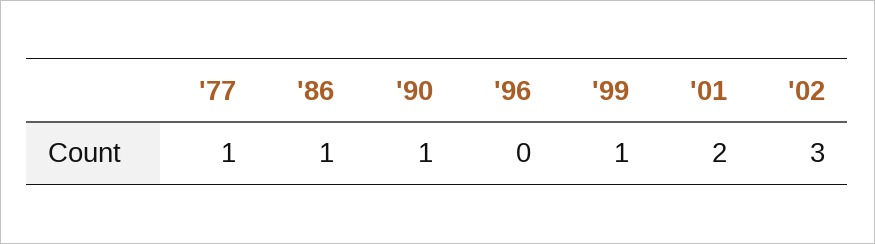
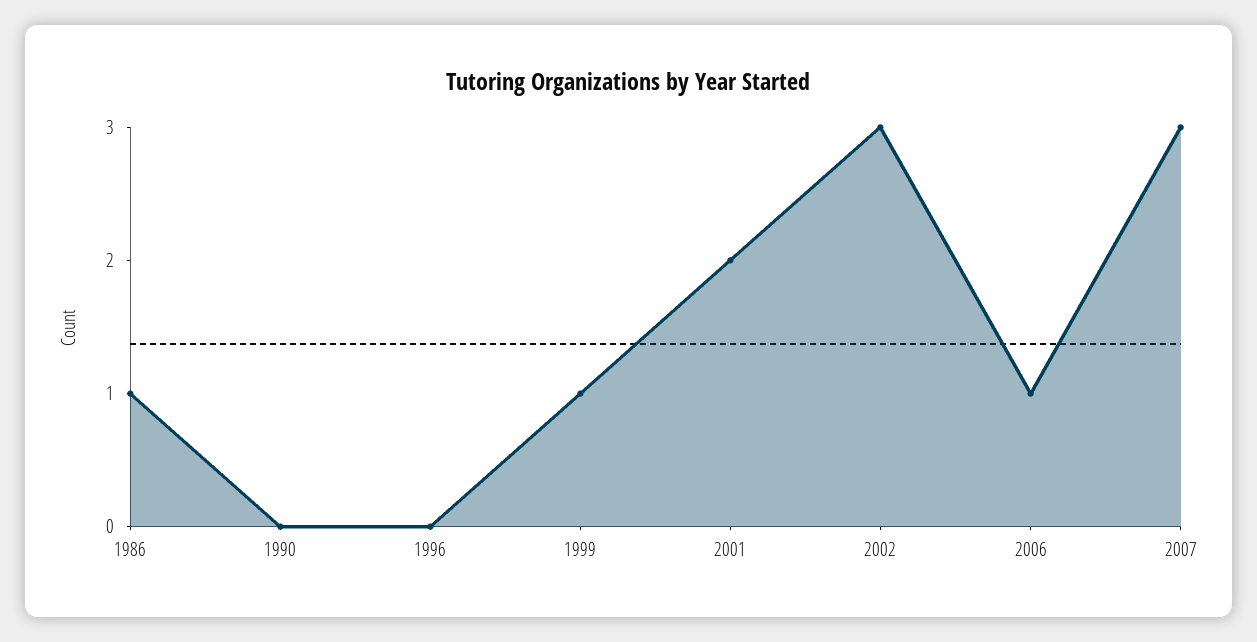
'77: 1 -> none
'90: 1 -> 0
2006: none -> 1
2007: none -> 3

